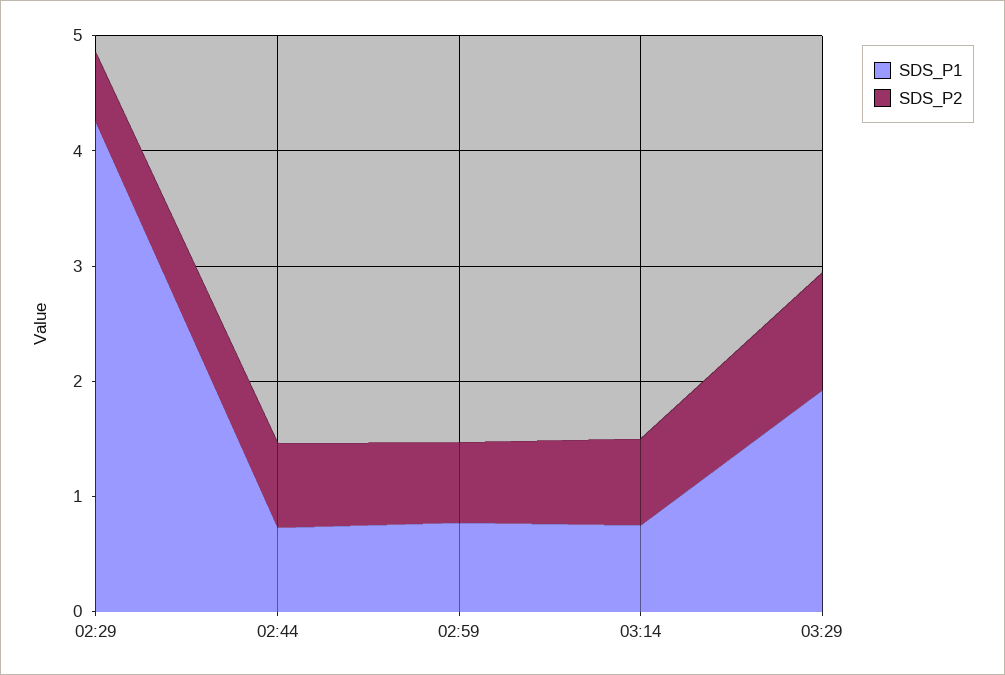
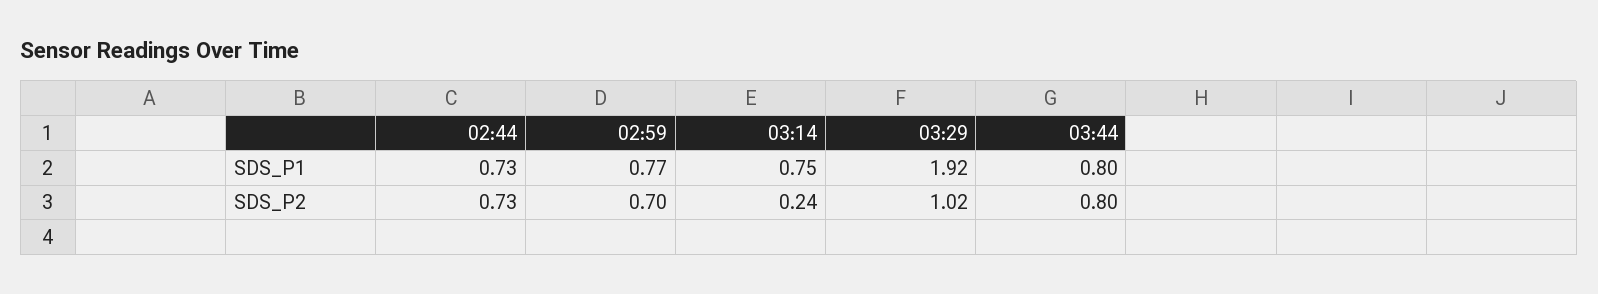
SDS_P1, 02:29: 4.2 -> none
SDS_P2, 02:29: 0.6 -> none
SDS_P2, 03:14: 0.8 -> 0.24
SDS_P1, 03:44: none -> 0.8
SDS_P2, 03:44: none -> 0.8

